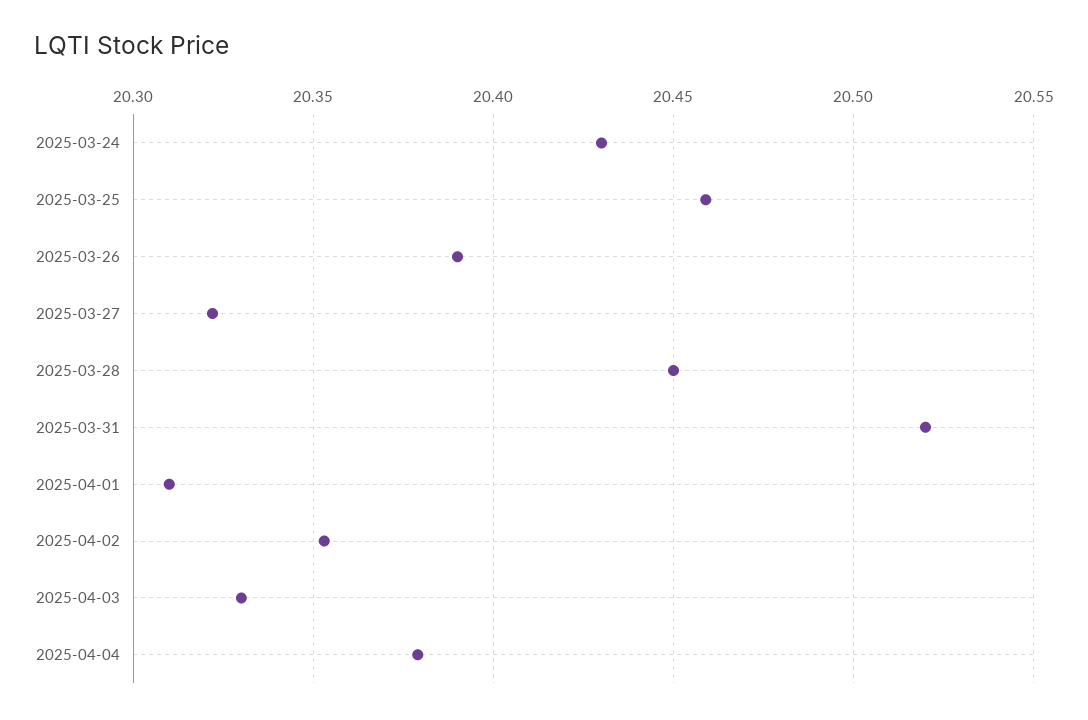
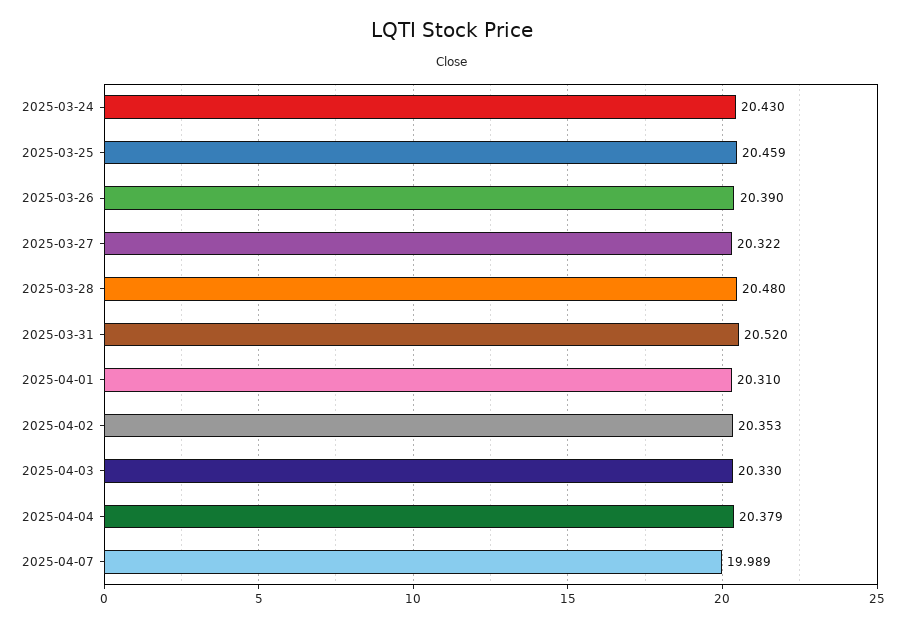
2025-03-28: 20.45 -> 20.48
2025-04-07: none -> 19.989

